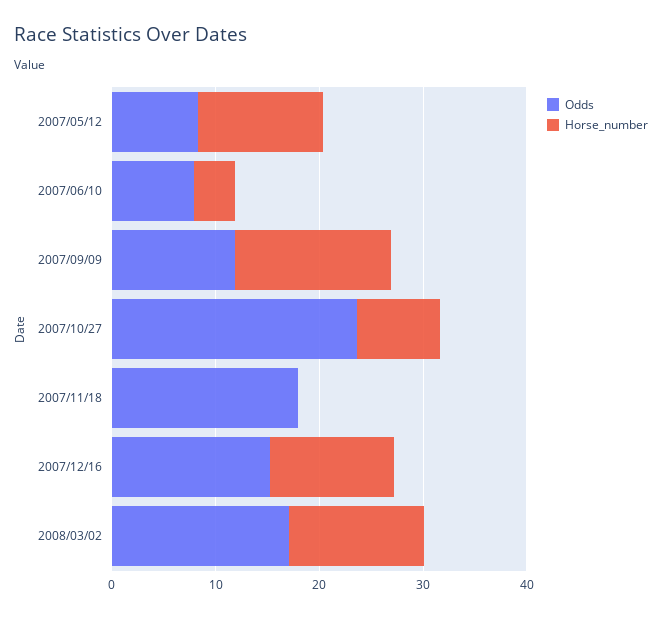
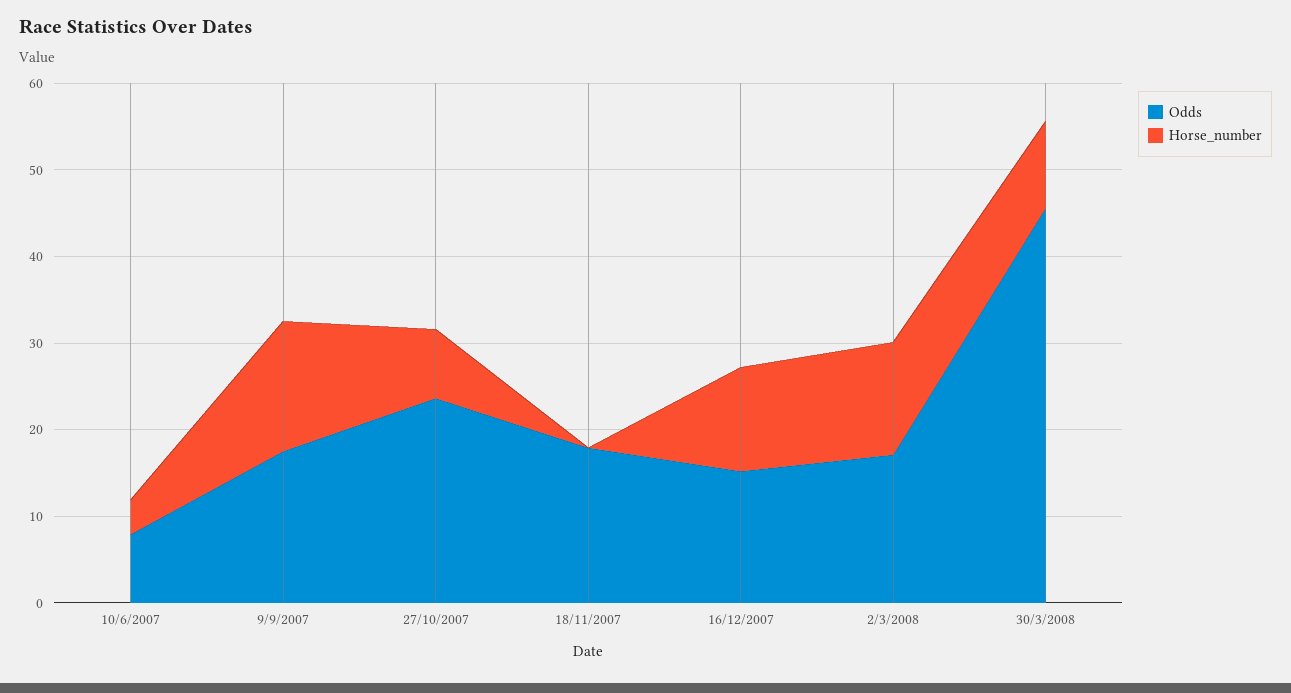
Odds, 2007/05/12: 8 -> none
Horse_number, 2007/05/12: 12 -> none
Odds, 2007/09/09: 12 -> 18
Odds, 30/3/2008: none -> 46
Horse_number, 30/3/2008: none -> 10

